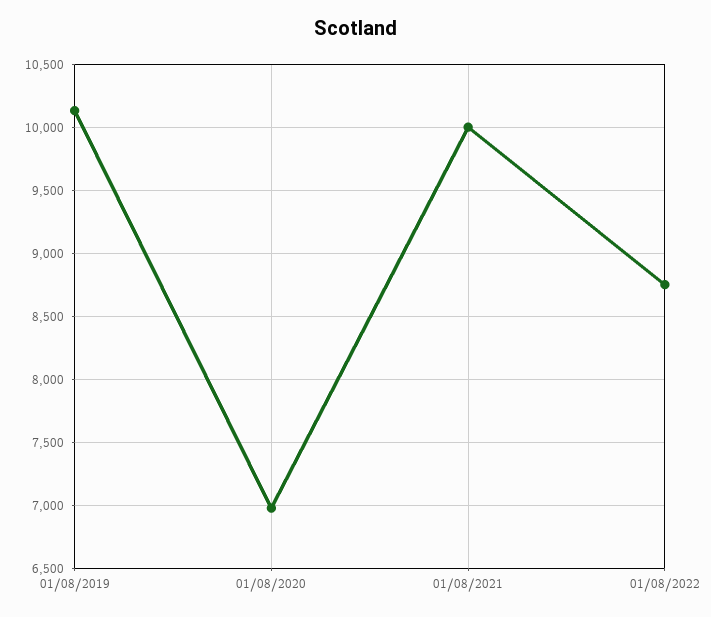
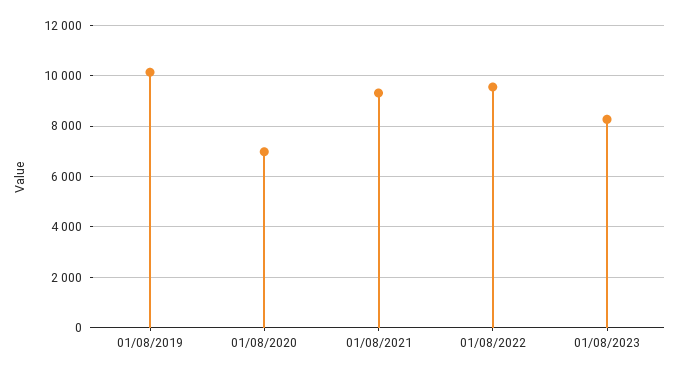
01/08/2021: 10000 -> 9250
01/08/2022: 8750 -> 9500
01/08/2023: none -> 8250

